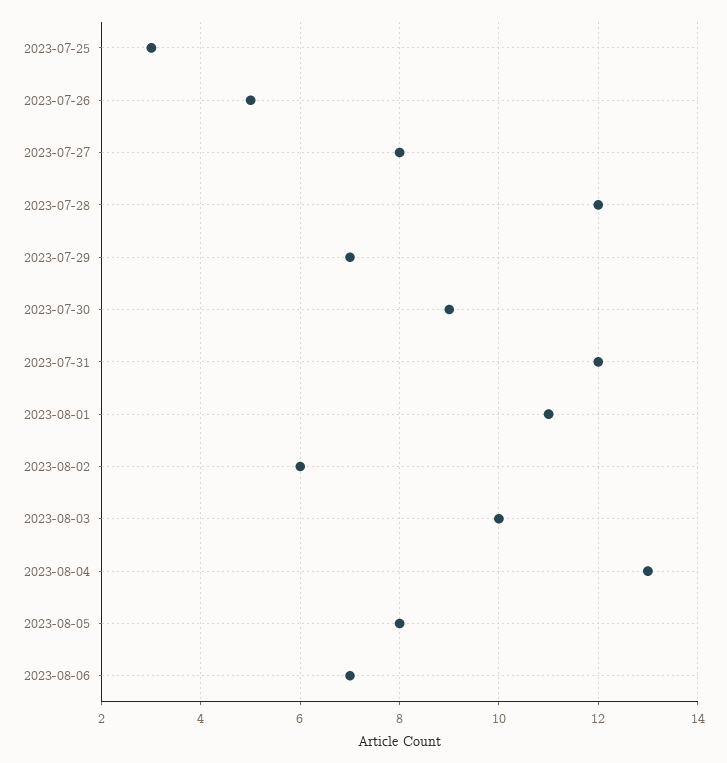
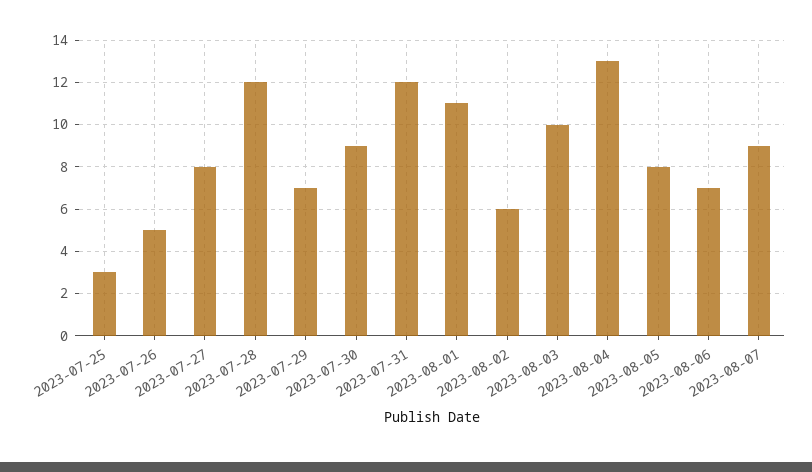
2023-08-07: none -> 9

